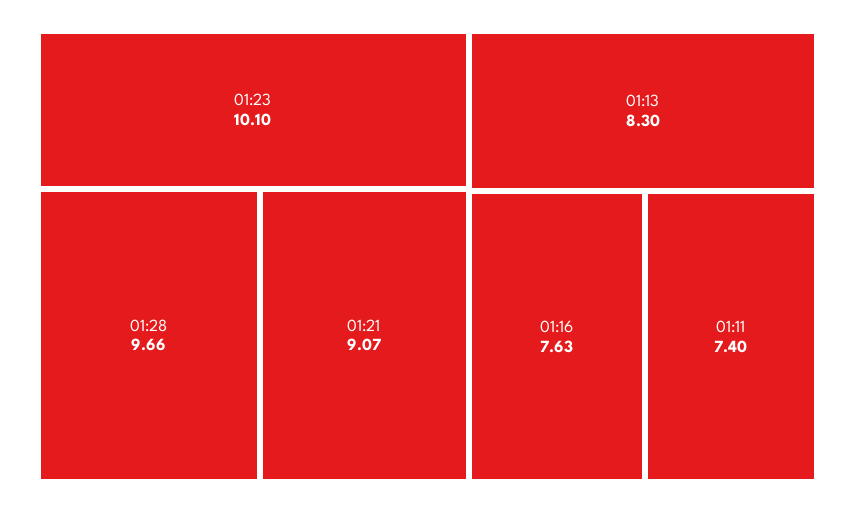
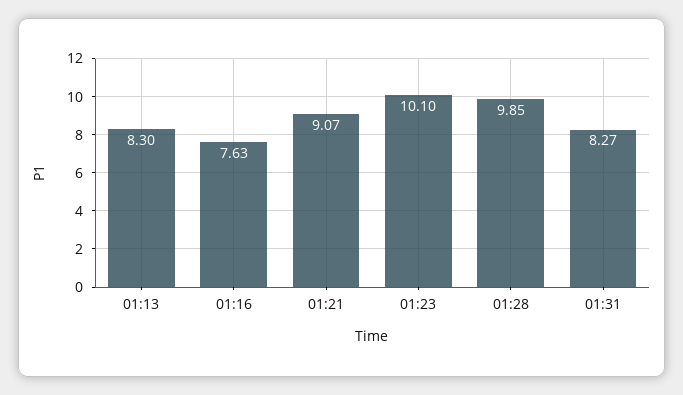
01:28: 9.66 -> 9.85
01:11: 7.4 -> none
01:31: none -> 8.27

